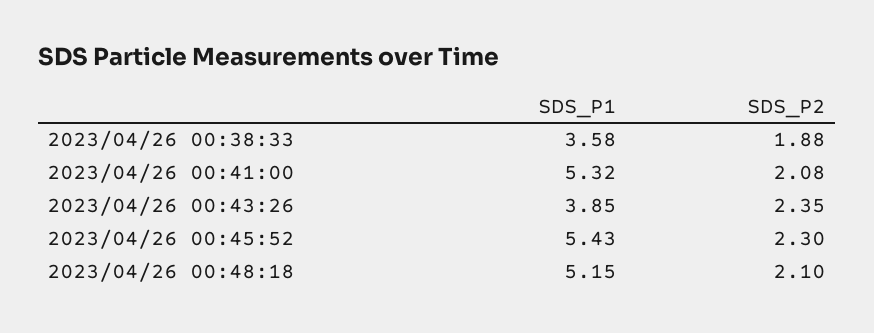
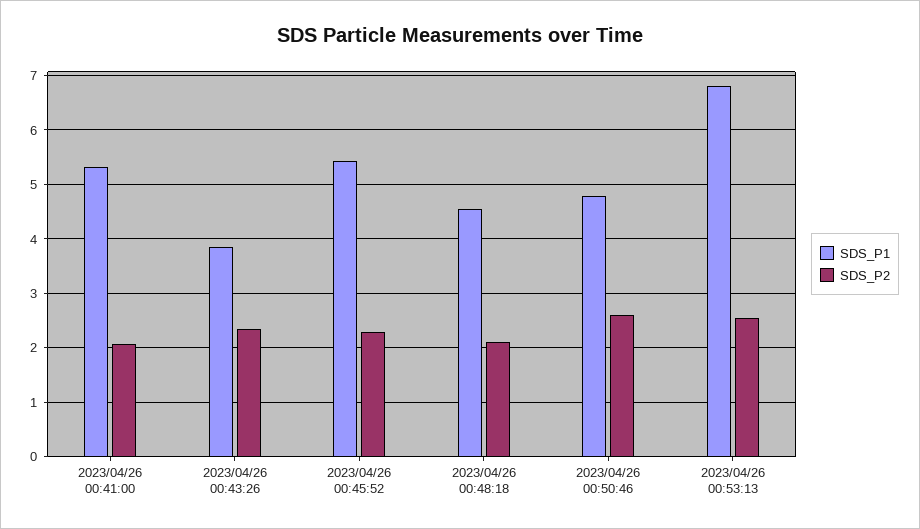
SDS_P1, 2023/04/26 00:38:33: 3.58 -> none
SDS_P2, 2023/04/26 00:38:33: 1.88 -> none
SDS_P1, 2023/04/26 00:48:18: 5.15 -> 4.6
SDS_P1, 2023/04/26 00:50:46: none -> 4.8
SDS_P2, 2023/04/26 00:50:46: none -> 2.6
SDS_P1, 2023/04/26 00:53:13: none -> 6.8
SDS_P2, 2023/04/26 00:53:13: none -> 2.6

